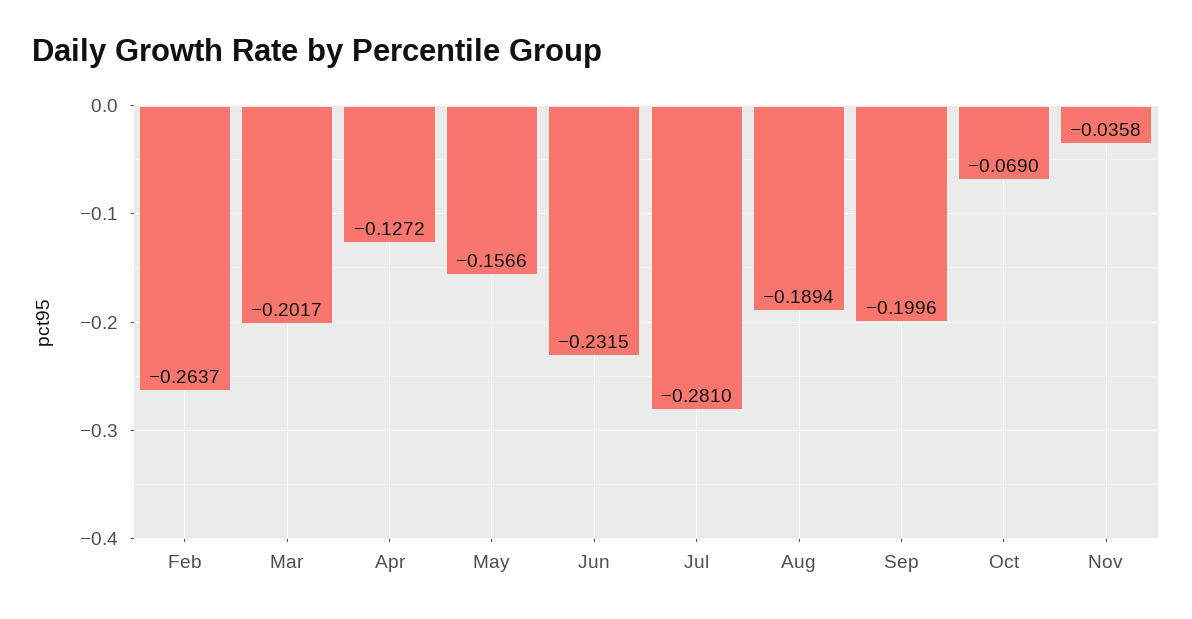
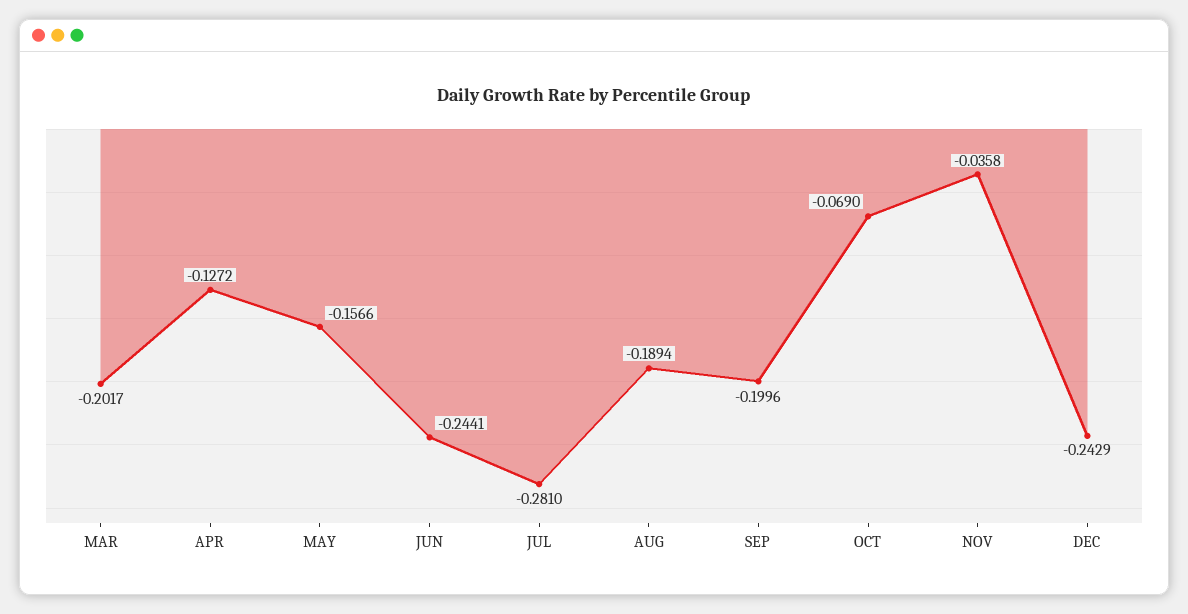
Feb: -0.2637 -> none
Jun: -0.2315 -> -0.2441
DEC: none -> -0.2429

